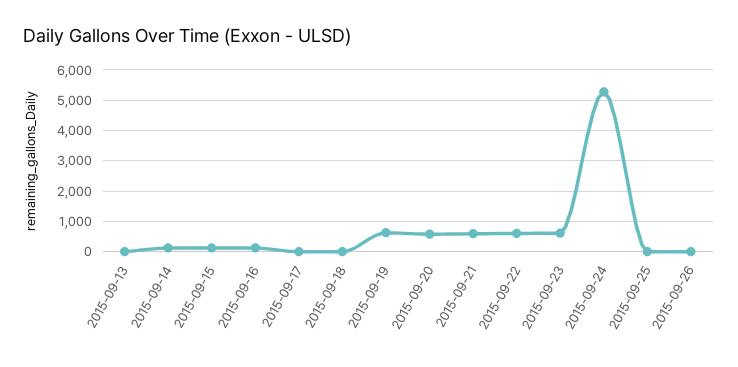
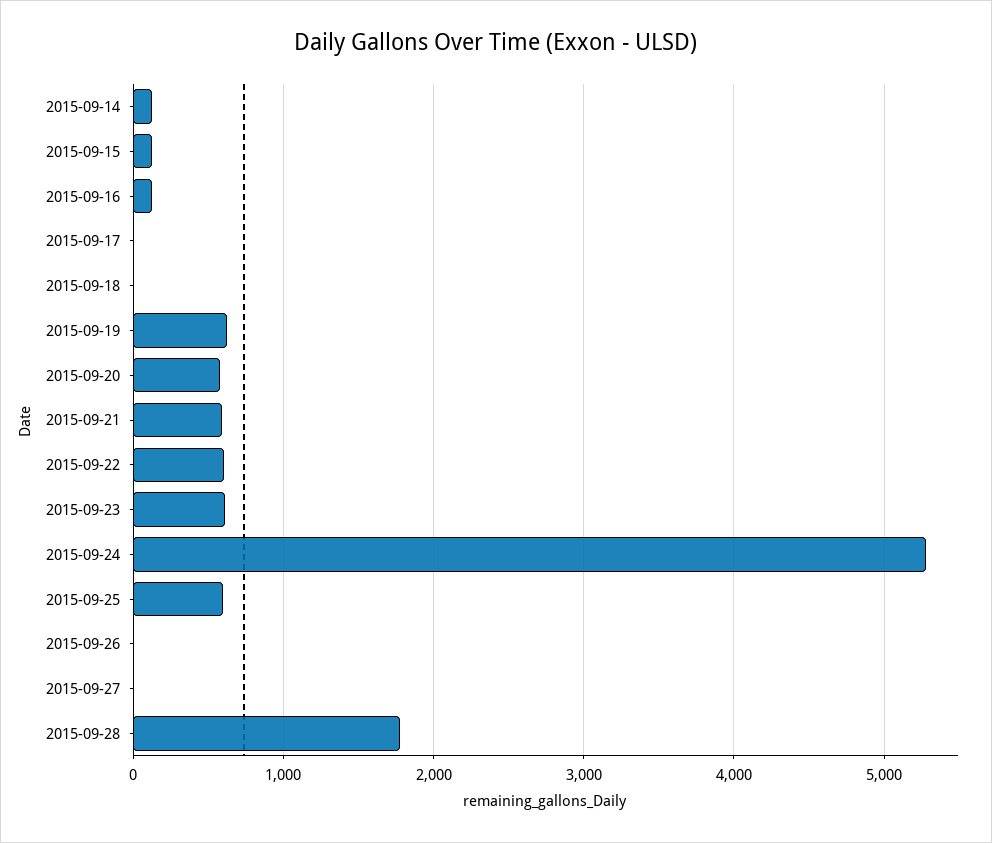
2015-09-13: 0 -> none
2015-09-25: 0 -> 600
2015-09-27: none -> 0
2015-09-28: none -> 1800

